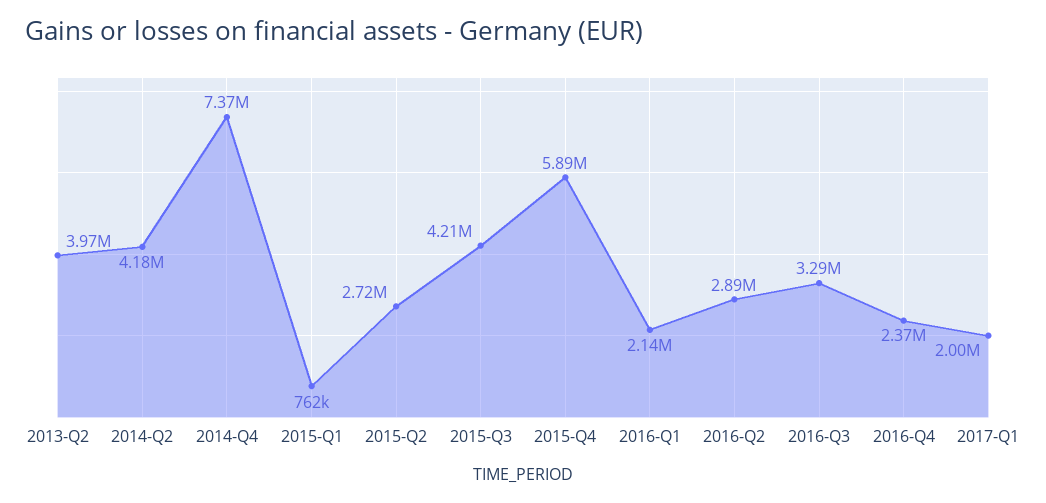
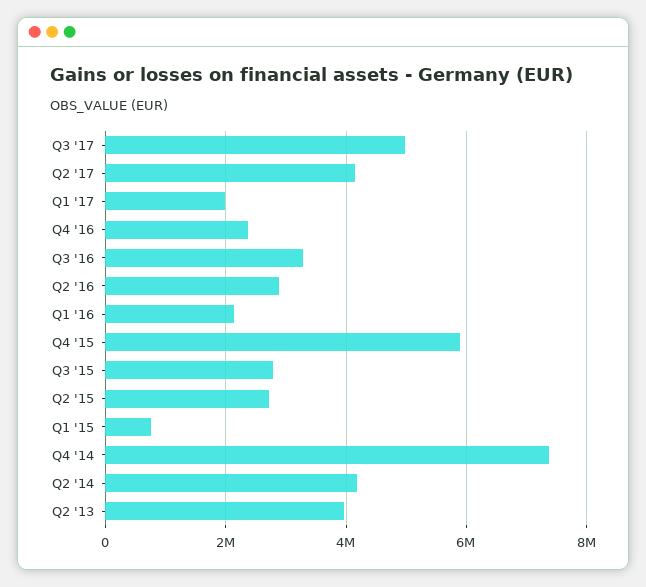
2015-Q3: 4210000 -> 2800000
Q3 '17: none -> 5000000
Q2 '17: none -> 4200000

